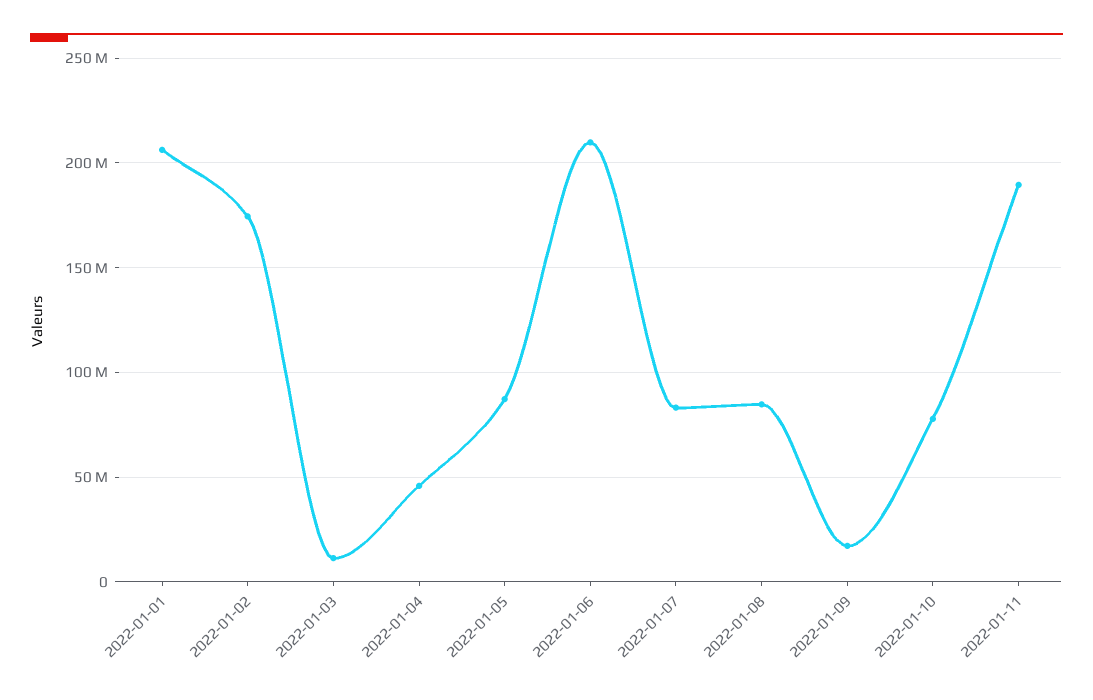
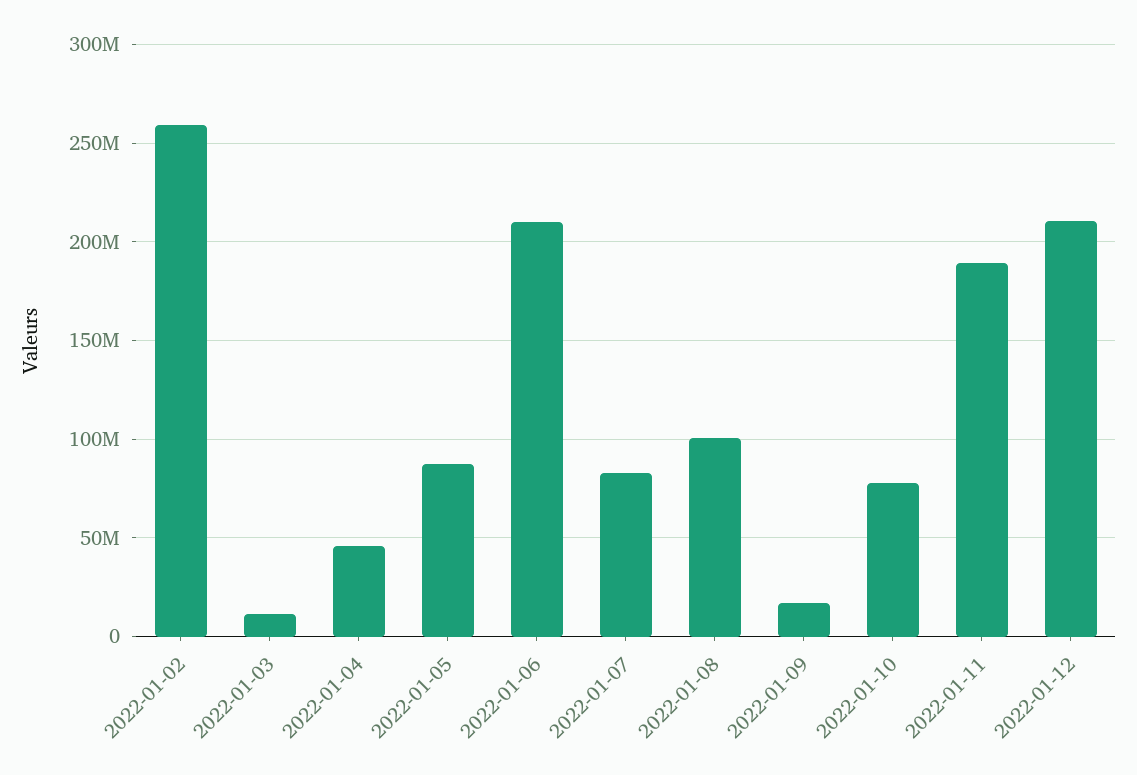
2022-01-01: 205000000 -> none
2022-01-02: 175000000 -> 260000000
2022-01-08: 85000000 -> 100000000
2022-01-12: none -> 210000000

